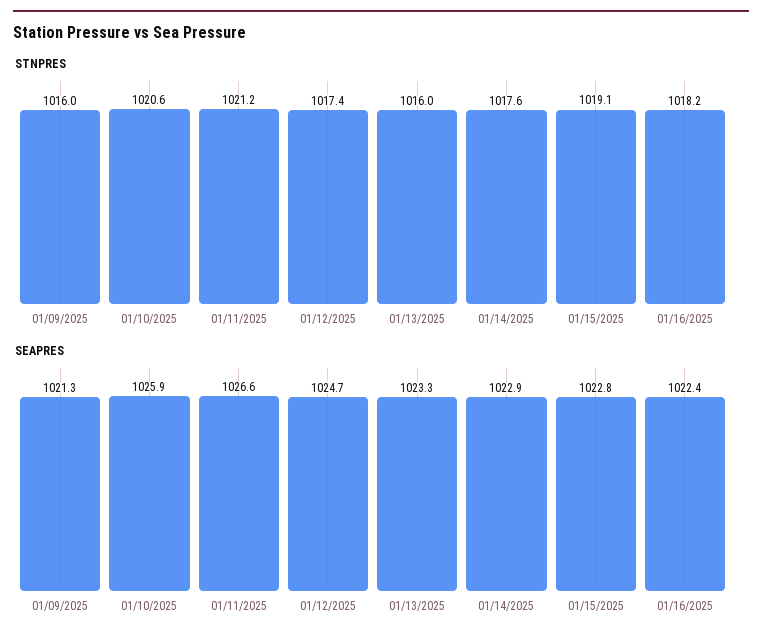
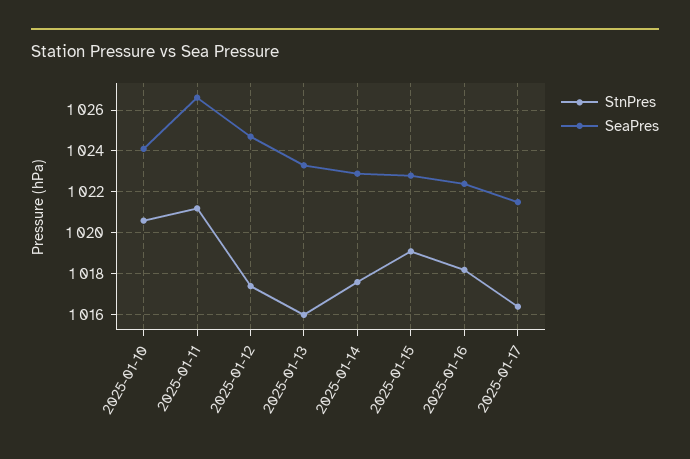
STNPRES, 01/09/2025: 1016 -> none
SEAPRES, 01/09/2025: 1021.3 -> none
SEAPRES, 01/10/2025: 1025.9 -> 1024
STNPRES, 2025-01-17: none -> 1016.5
SEAPRES, 2025-01-17: none -> 1021.5

